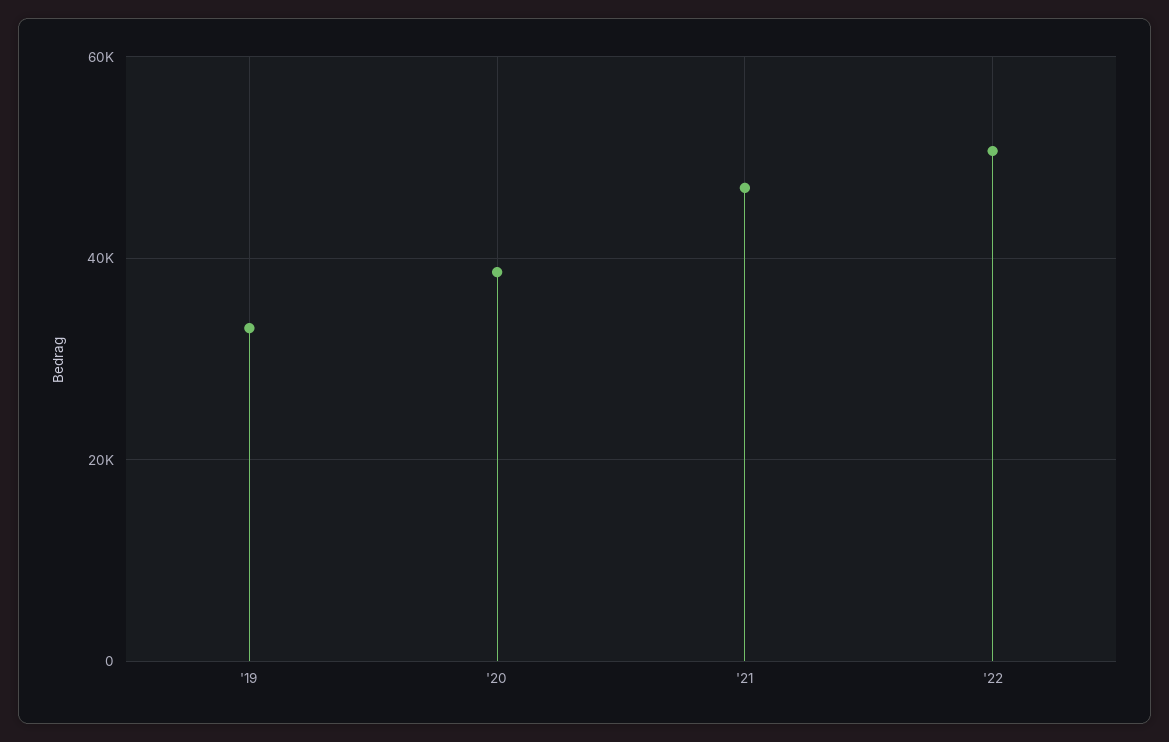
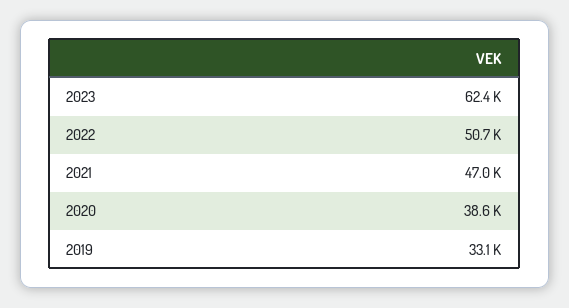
2023: none -> 62400

